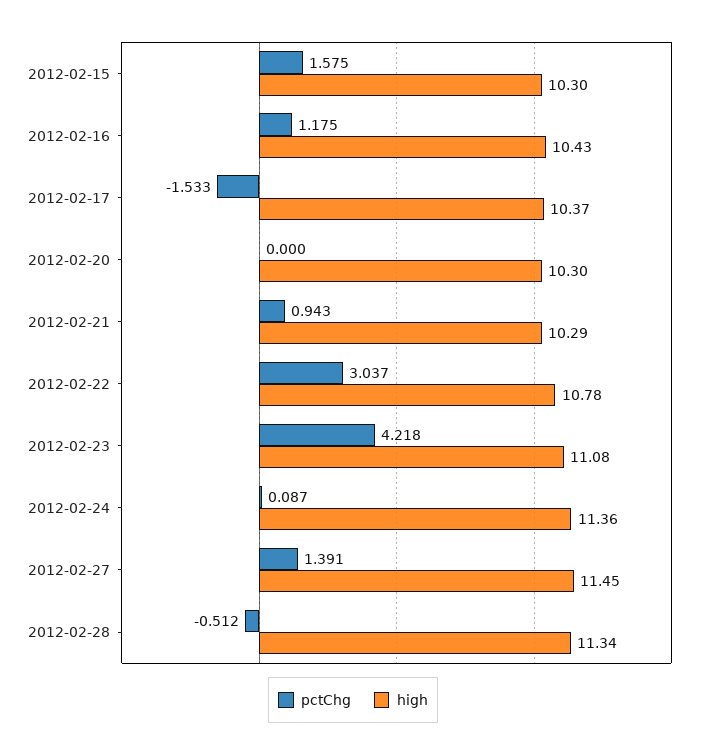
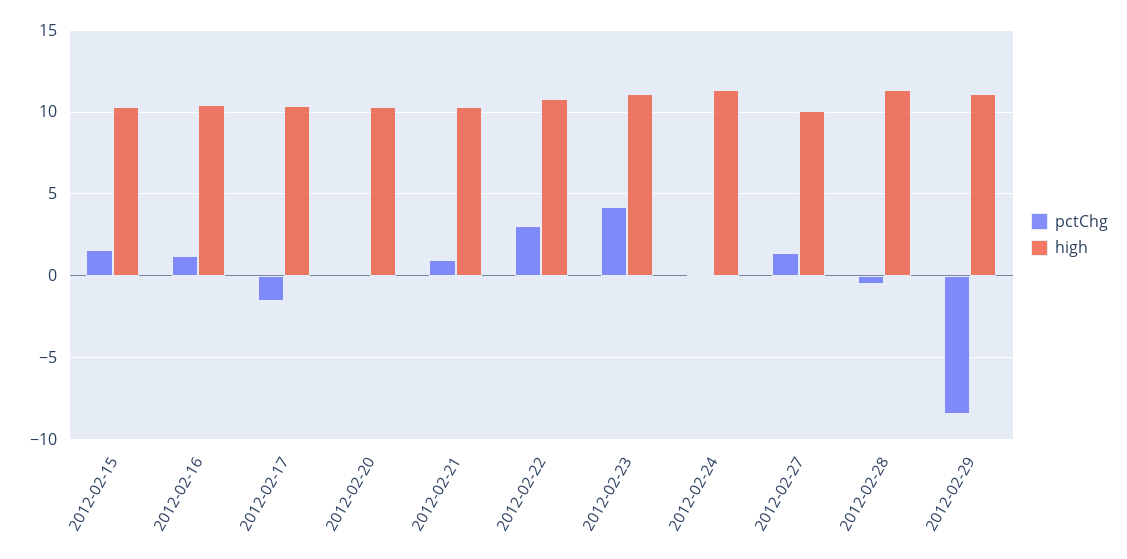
high, 2012-02-27: 11.45 -> 10
pctChg, 2012-02-29: none -> -8.5
high, 2012-02-29: none -> 11

